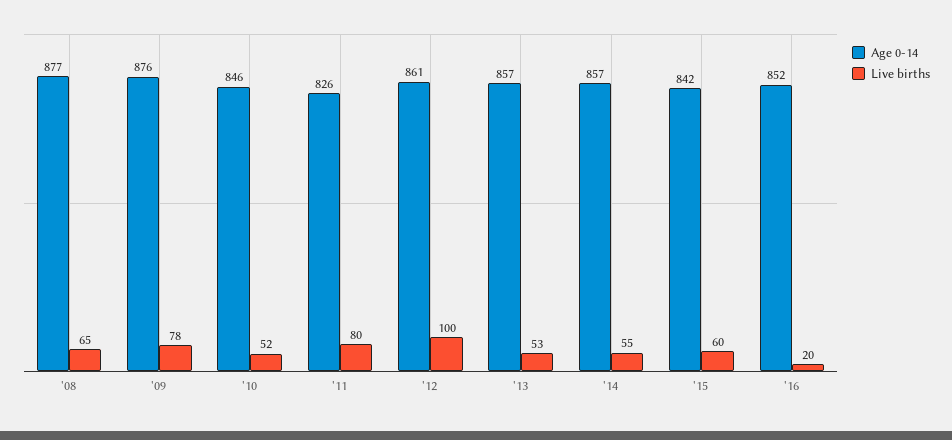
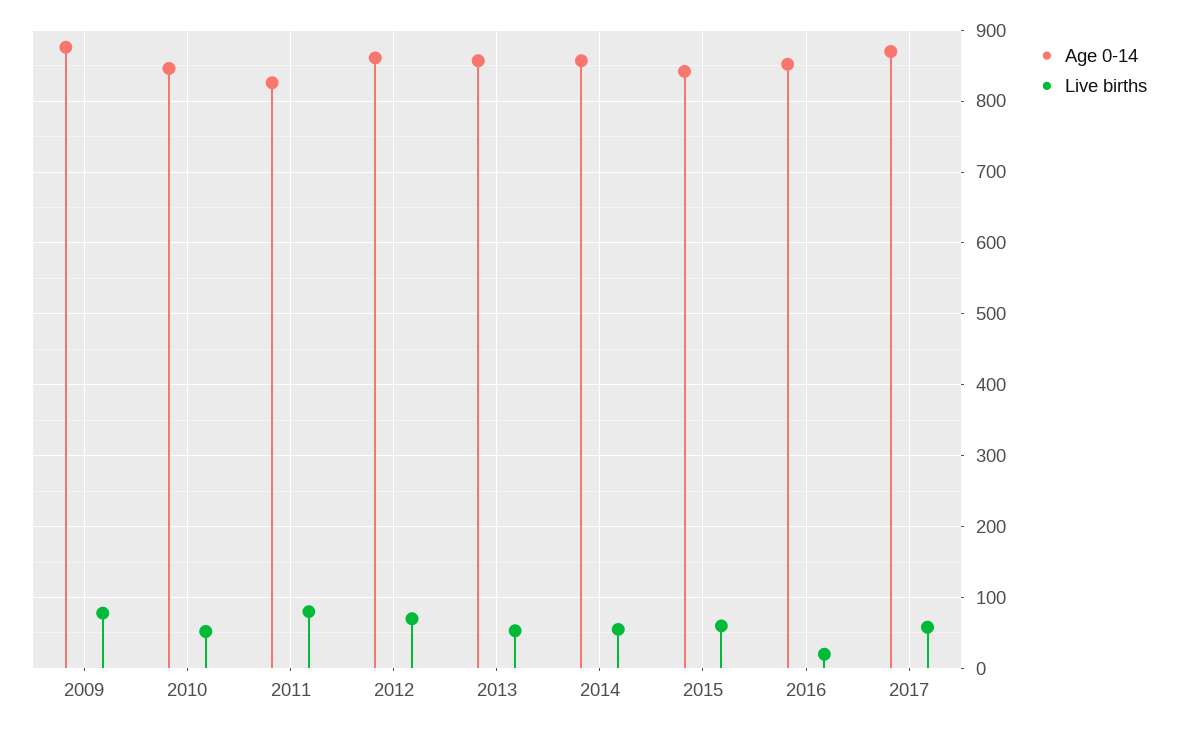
Age 0-14, '08: 877 -> none
Live births, '08: 65 -> none
Live births, '12: 100 -> 70
Age 0-14, 2017: none -> 870
Live births, 2017: none -> 60

